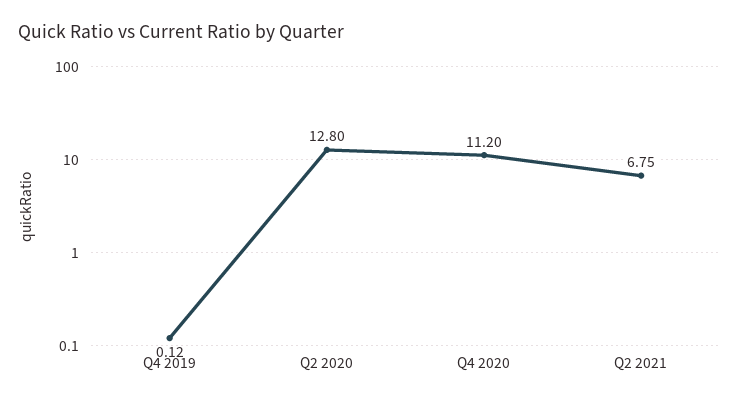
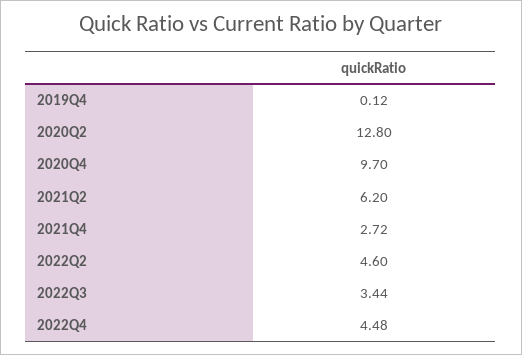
Q4 2020: 11.2 -> 9.7
Q2 2021: 6.75 -> 6.2
2021Q4: none -> 2.72
2022Q2: none -> 4.6
2022Q3: none -> 3.44
2022Q4: none -> 4.48

